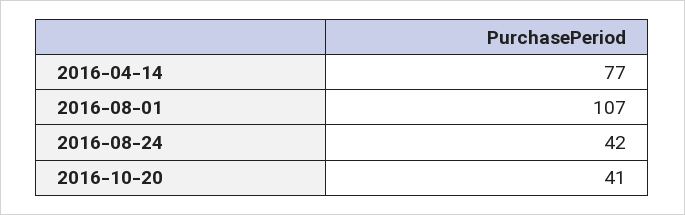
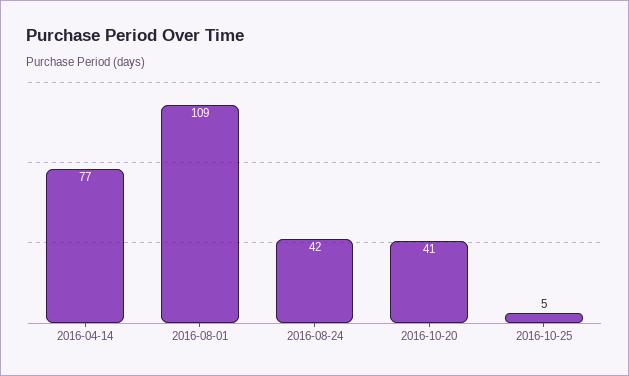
2016-08-01: 107 -> 109
2016-10-25: none -> 5

